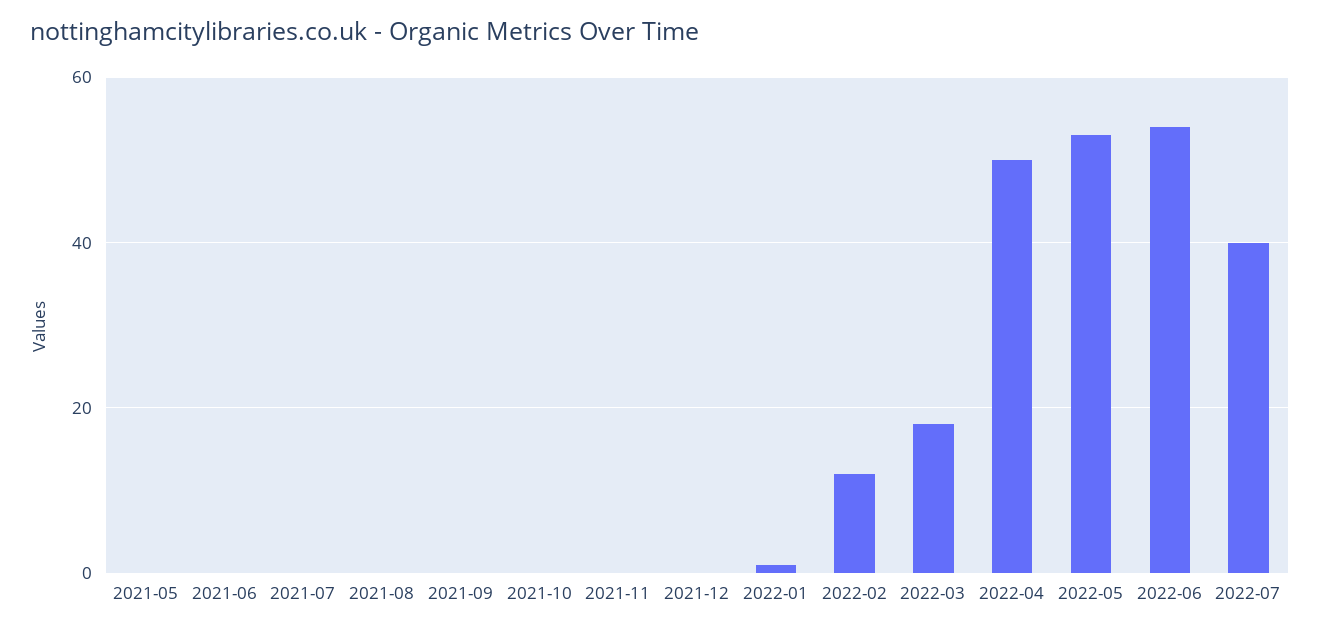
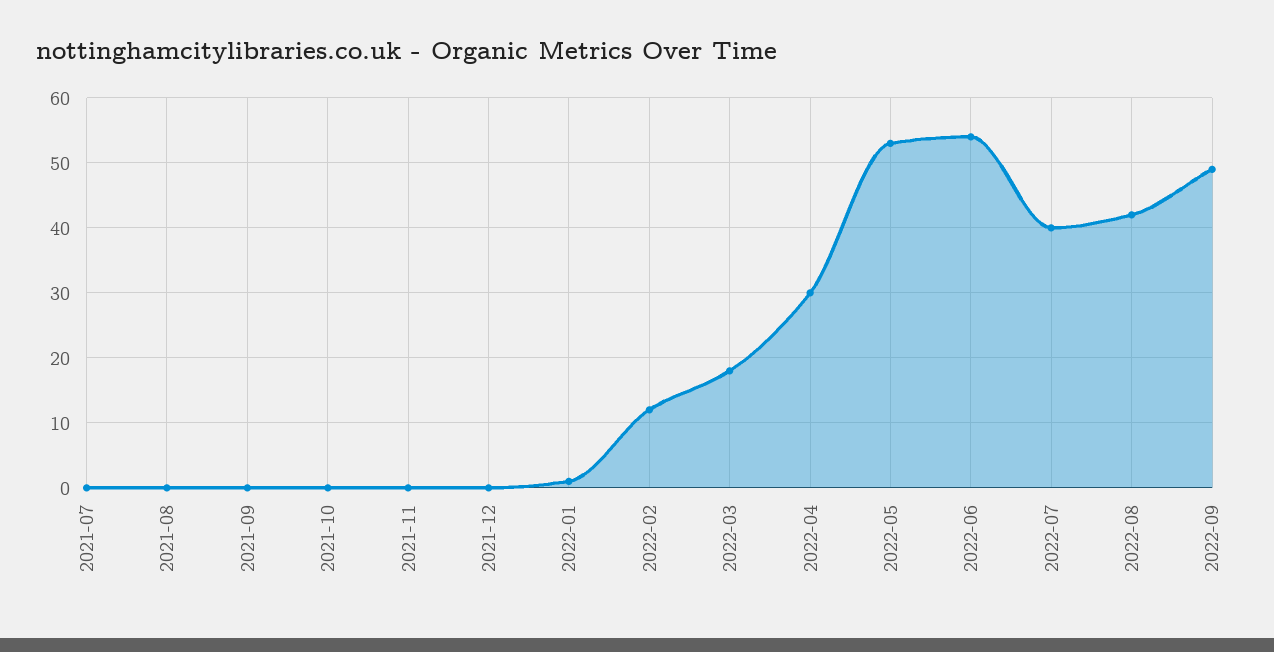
2021-05: 0 -> none
2021-06: 0 -> none
2022-04: 50 -> 30
2022-08: none -> 42
2022-09: none -> 49

